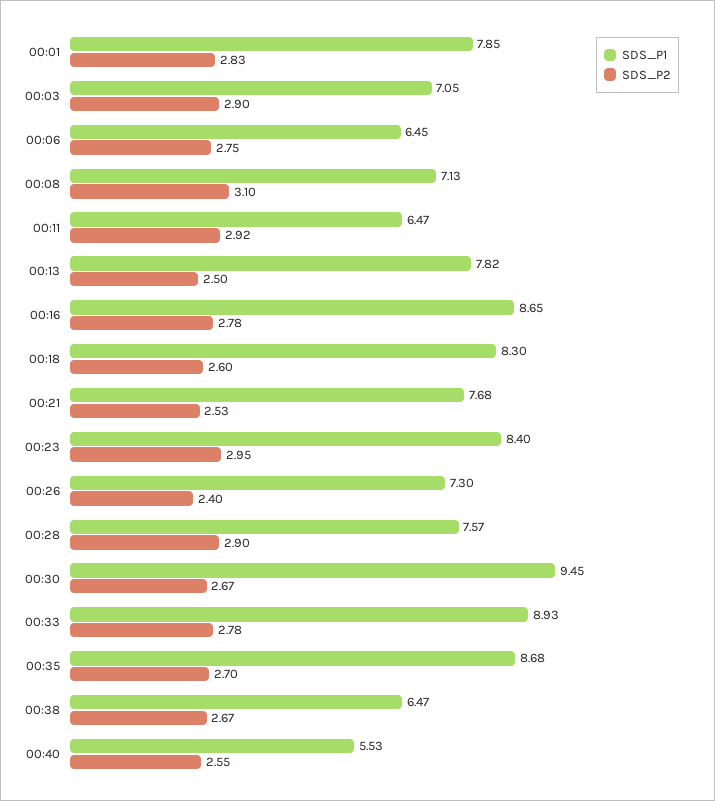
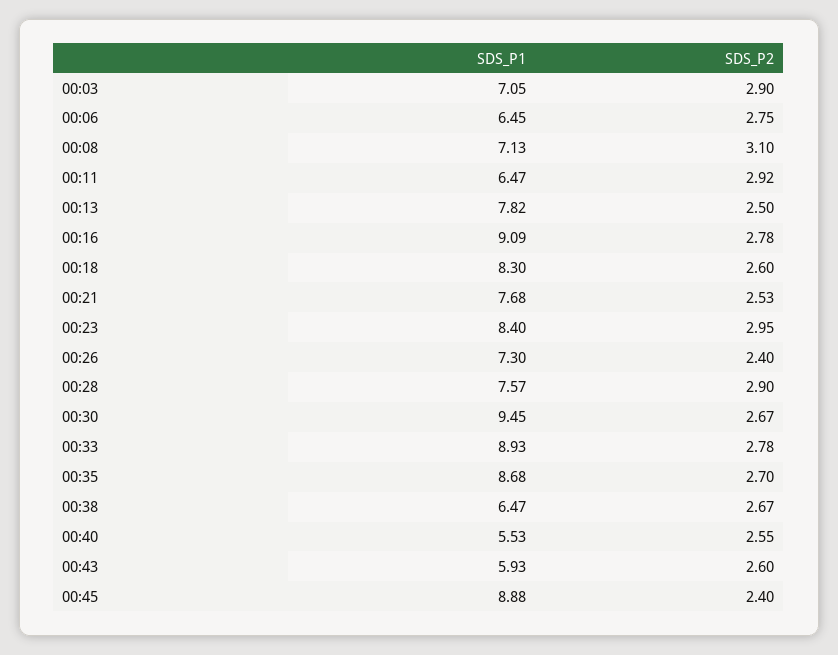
SDS_P1, 00:01: 7.85 -> none
SDS_P2, 00:01: 2.83 -> none
SDS_P1, 00:16: 8.65 -> 9.09
SDS_P1, 00:43: none -> 5.93
SDS_P2, 00:43: none -> 2.6
SDS_P1, 00:45: none -> 8.88
SDS_P2, 00:45: none -> 2.4

